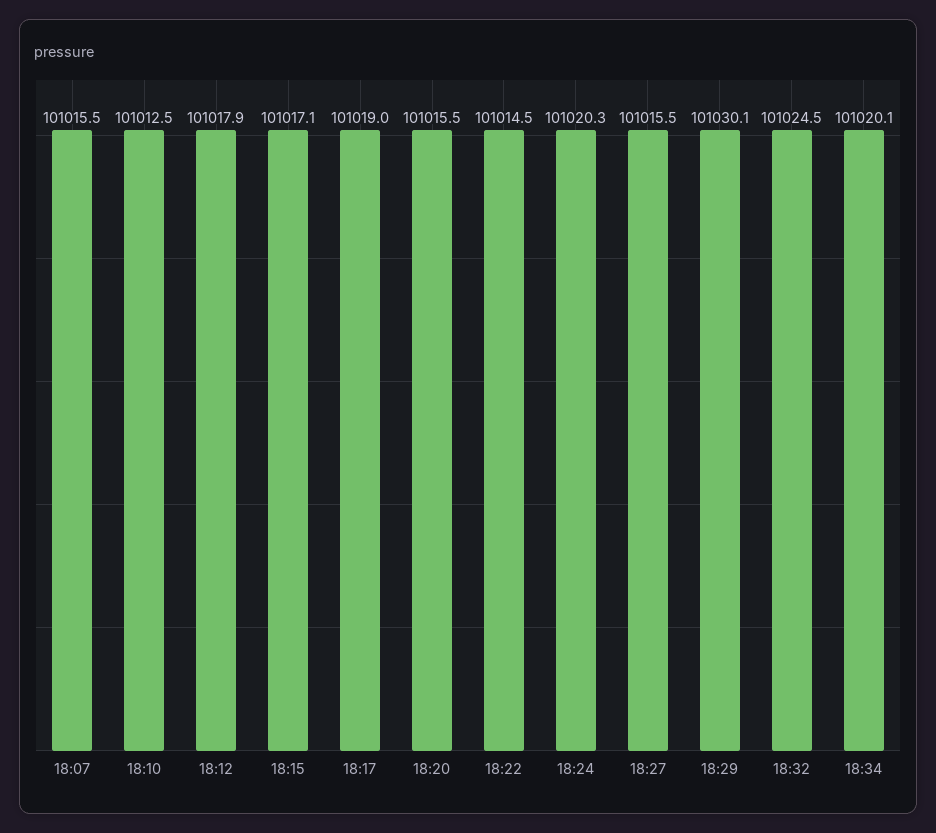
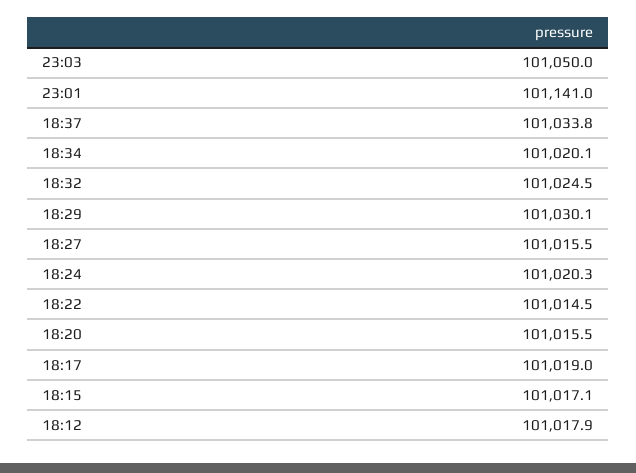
18:07: 101015.5 -> none
18:10: 101012.5 -> none
23:03: none -> 101050
23:01: none -> 101141
18:37: none -> 101033.8

